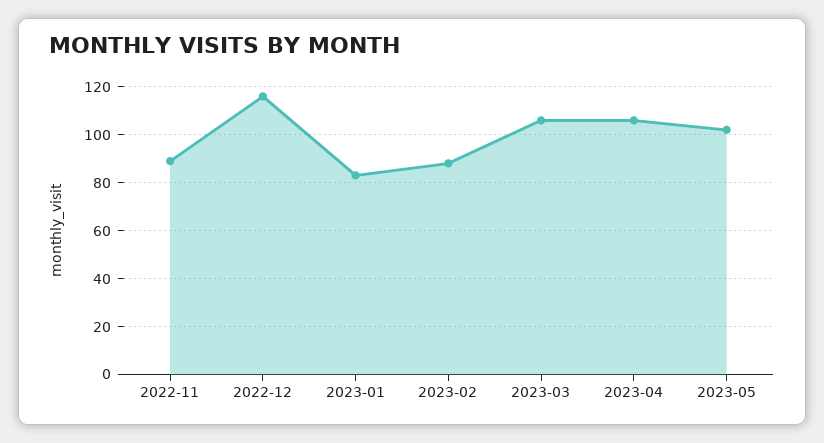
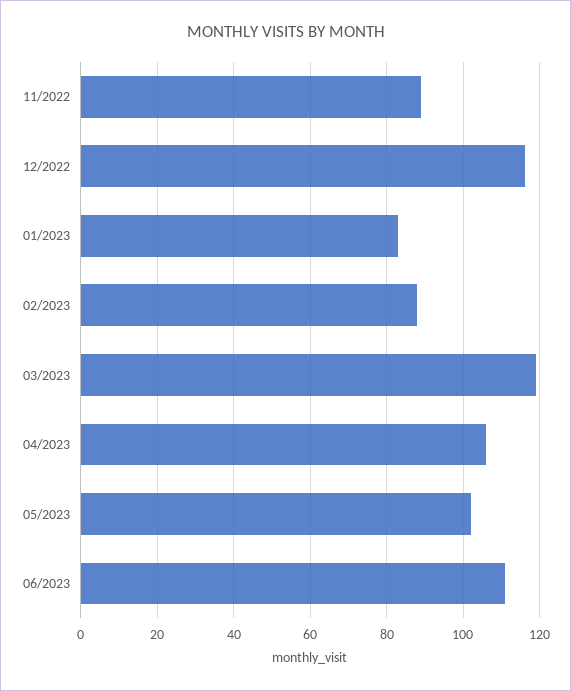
2023-03: 105 -> 120
06/2023: none -> 110

